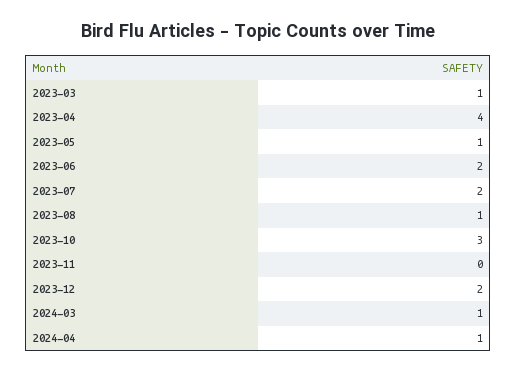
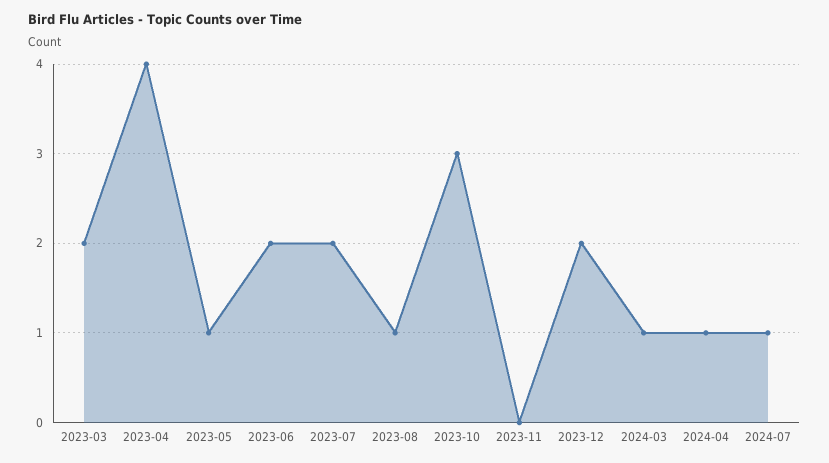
2023-03: 1 -> 2
2024-07: none -> 1

